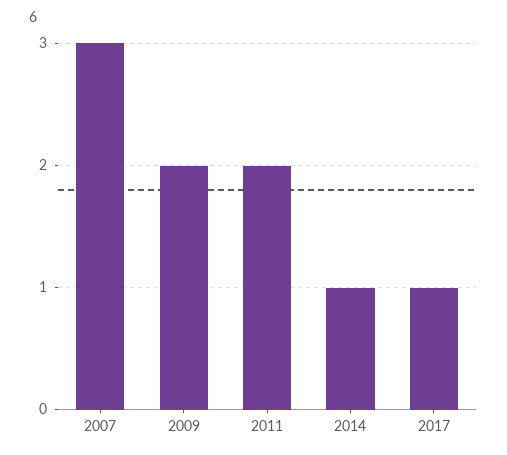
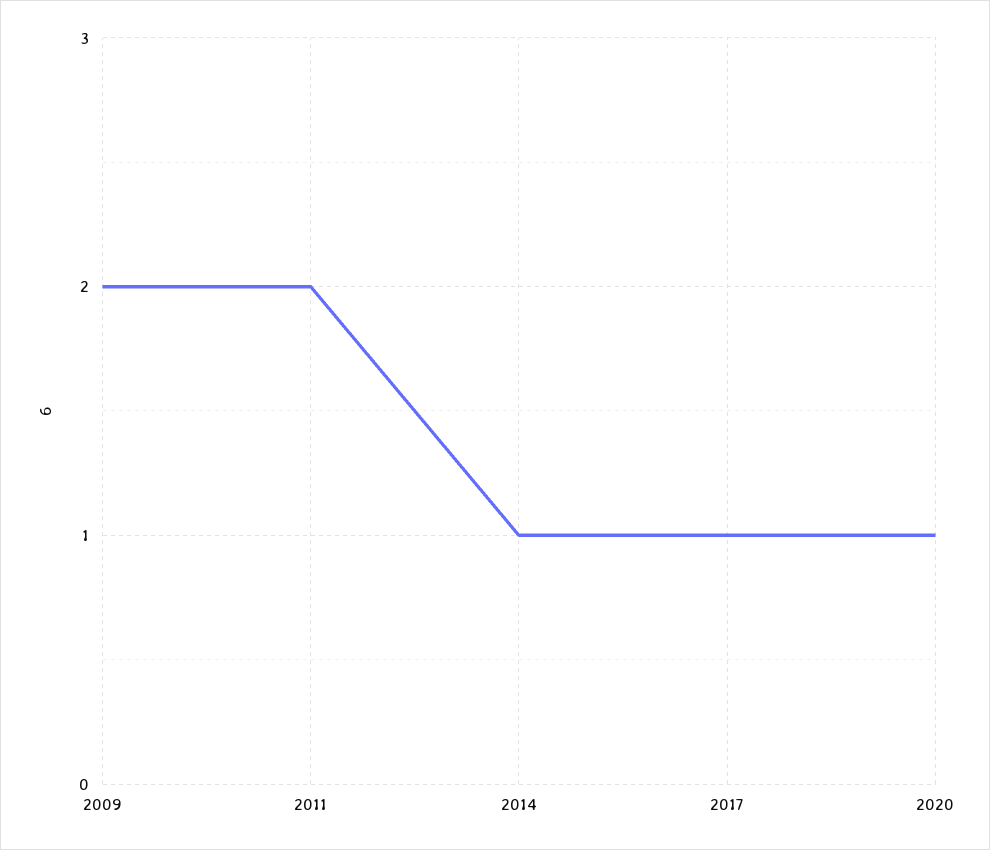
2007: 3 -> none
2020: none -> 1

